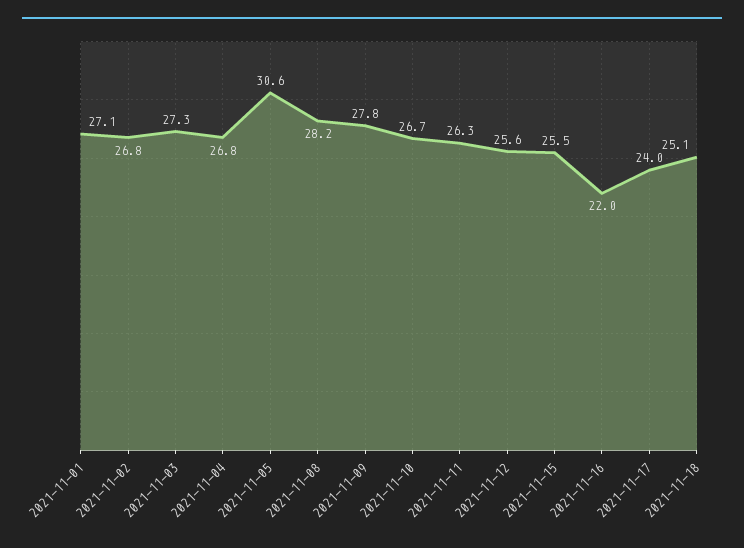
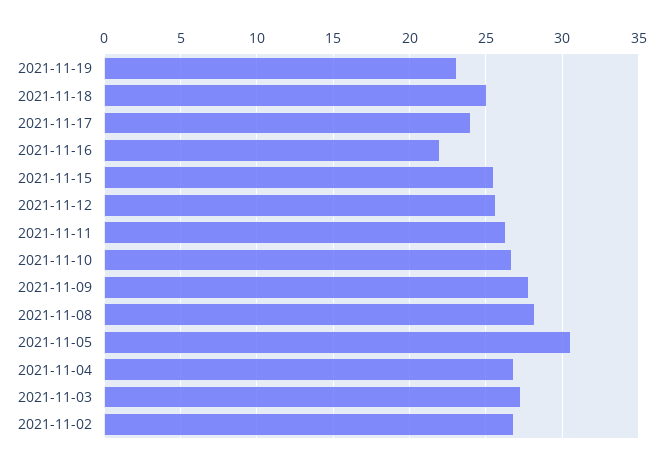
2021-11-01: 27.1 -> none
2021-11-19: none -> 23

